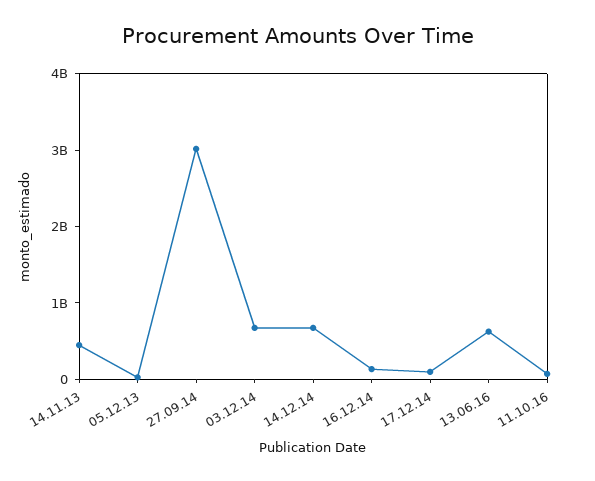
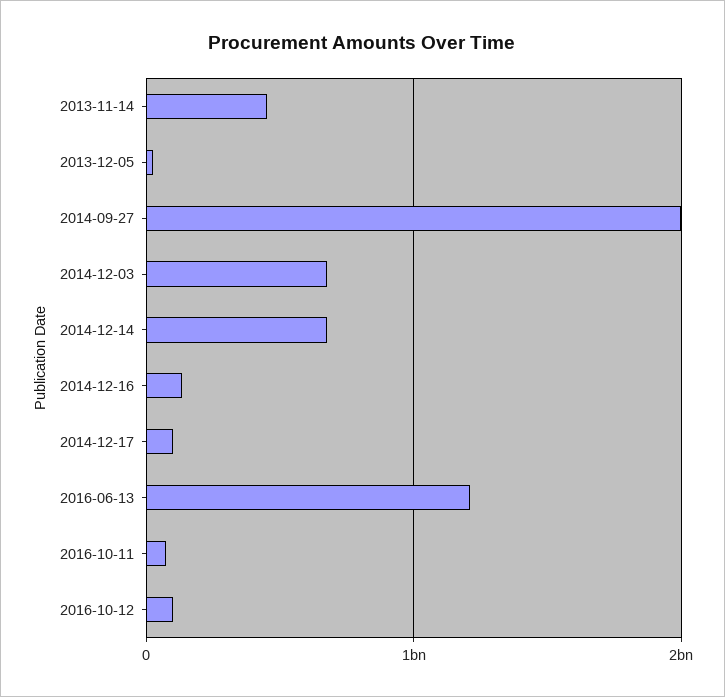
27.09.14: 3000000000 -> 2000000000
13.06.16: 600000000 -> 1200000000
2016-10-12: none -> 100000000

